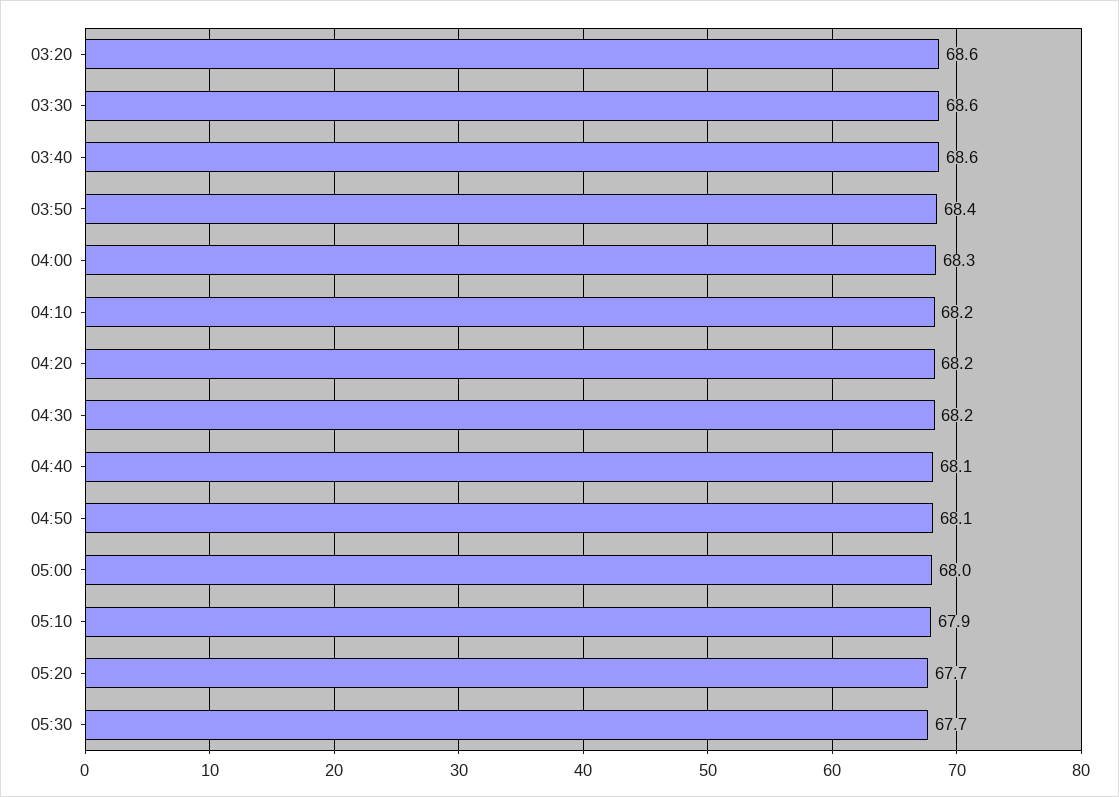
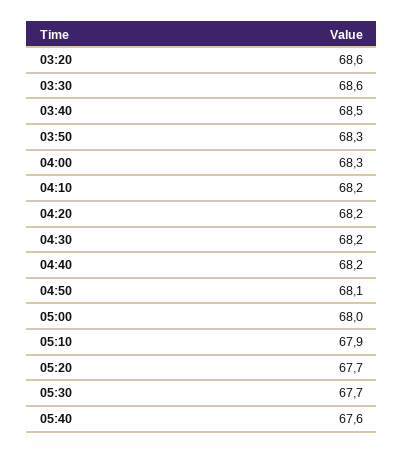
03:40: 68.6 -> 68.5
03:50: 68.4 -> 68.3
04:40: 68.1 -> 68.2
05:40: none -> 67.6

